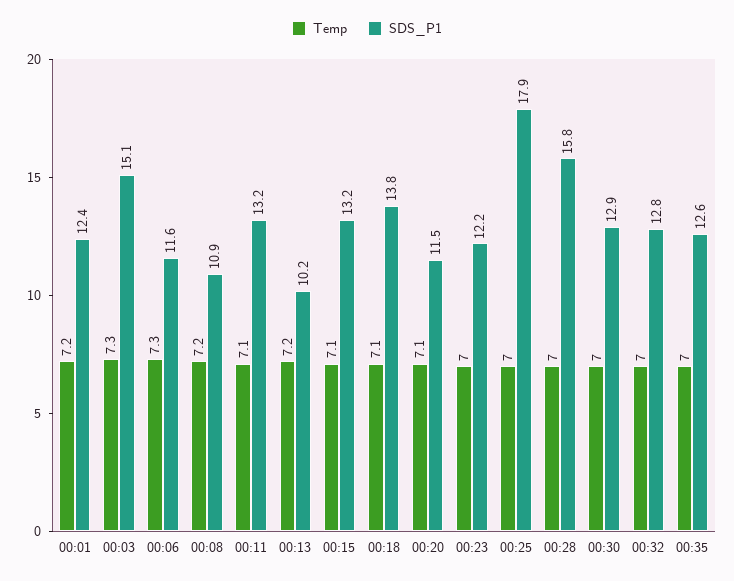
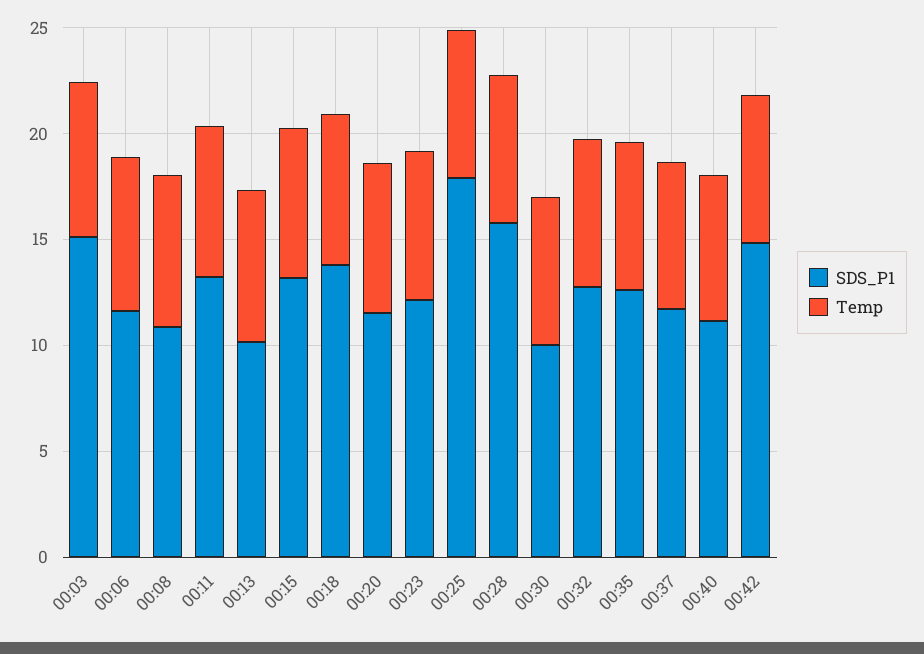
Temp, 00:01: 7.2 -> none
SDS_P1, 00:01: 12.4 -> none
SDS_P1, 00:30: 12.9 -> 10
SDS_P1, 00:37: none -> 12
Temp, 00:37: none -> 7
SDS_P1, 00:40: none -> 11
Temp, 00:40: none -> 7
SDS_P1, 00:42: none -> 15
Temp, 00:42: none -> 7

